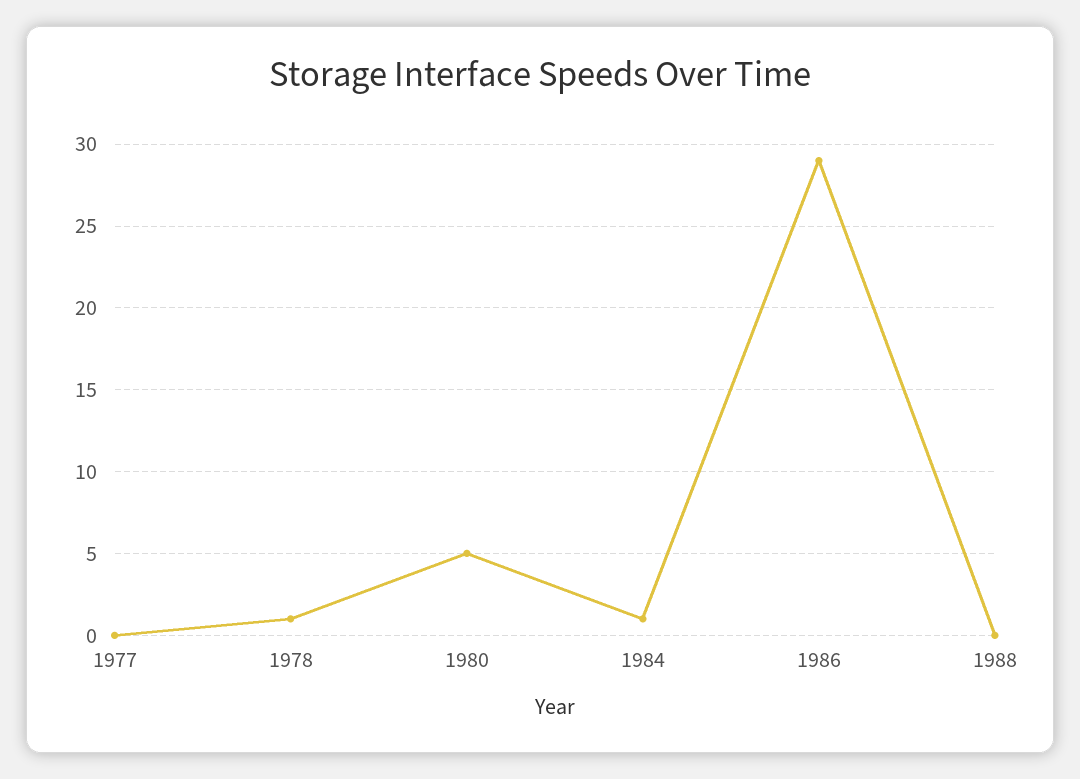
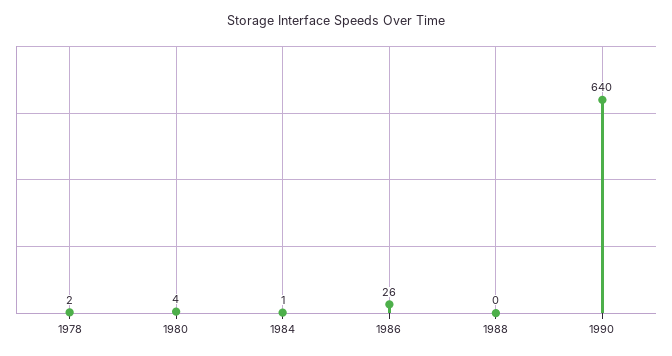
1977: 0 -> none
1978: 1 -> 2
1980: 5 -> 4
1986: 29 -> 26
1990: none -> 640

